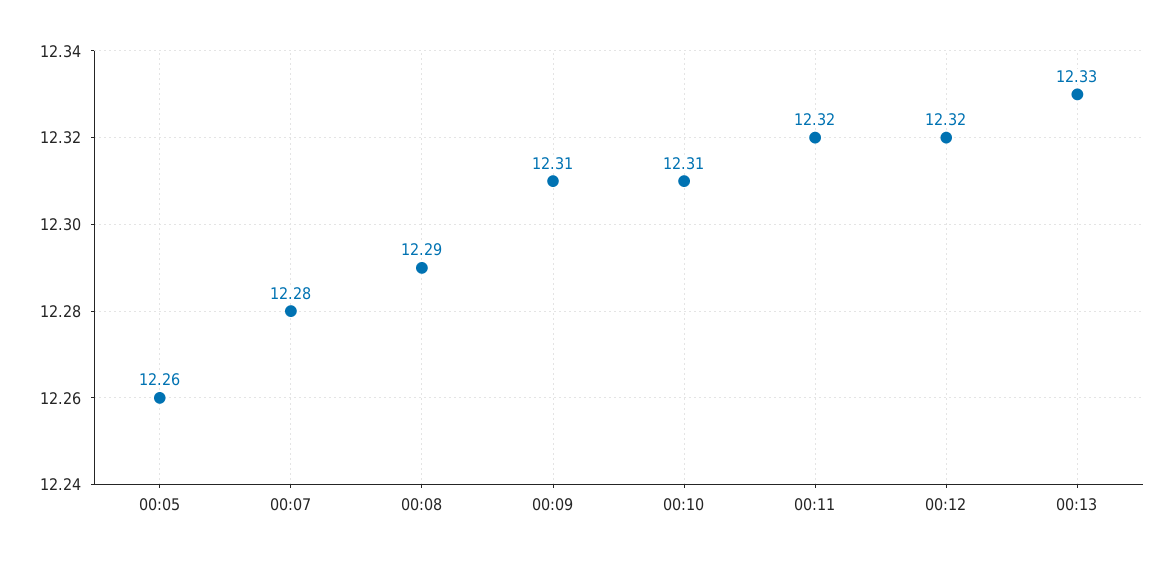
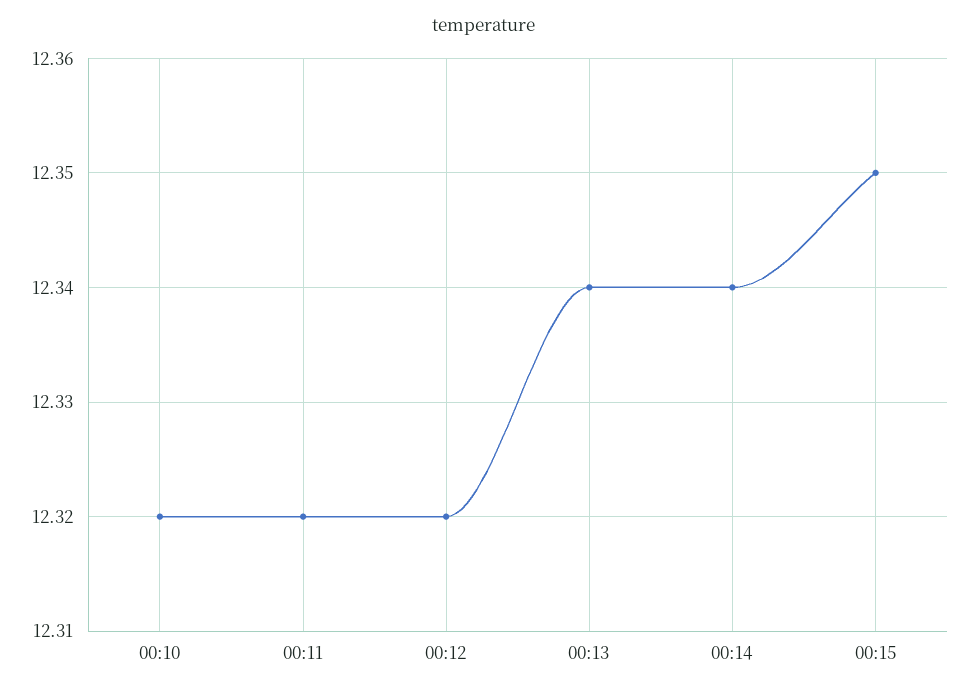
00:05: 12.26 -> none
00:07: 12.28 -> none
00:08: 12.29 -> none
00:09: 12.31 -> none
00:10: 12.31 -> 12.32
00:13: 12.33 -> 12.34
00:14: none -> 12.34
00:15: none -> 12.35

